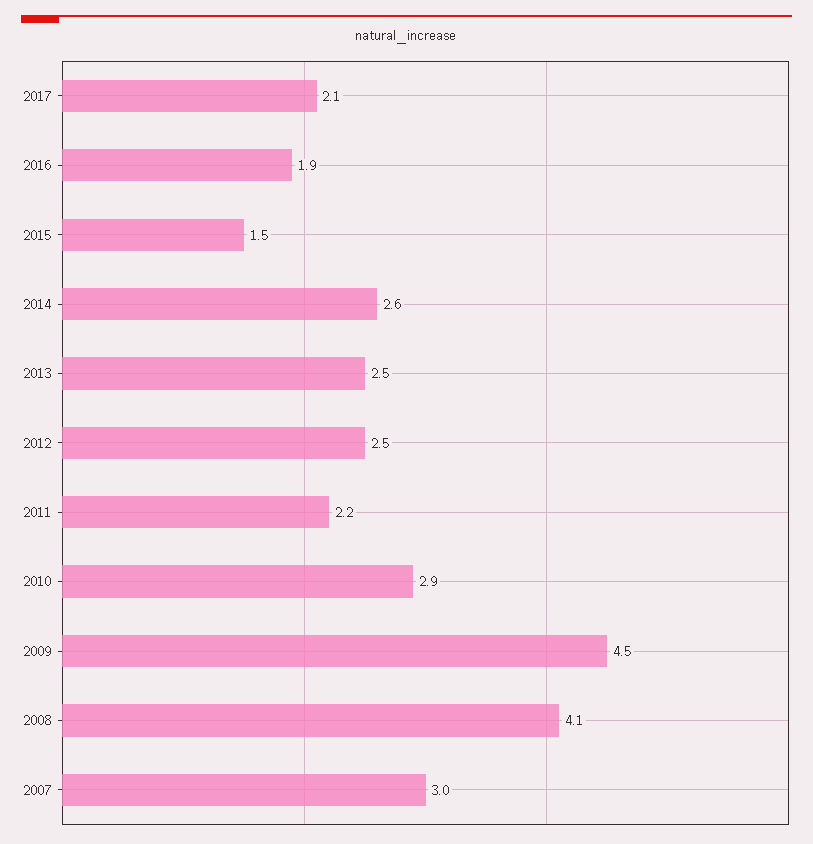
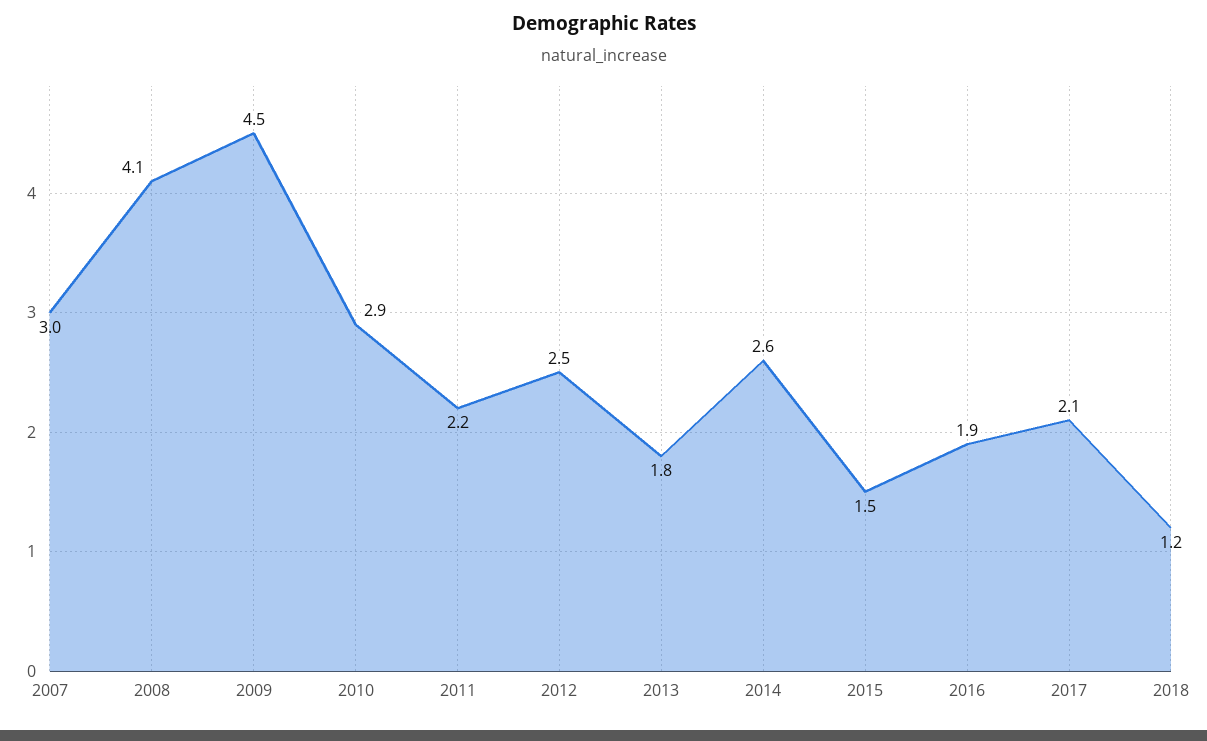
2013: 2.5 -> 1.8
2018: none -> 1.2

